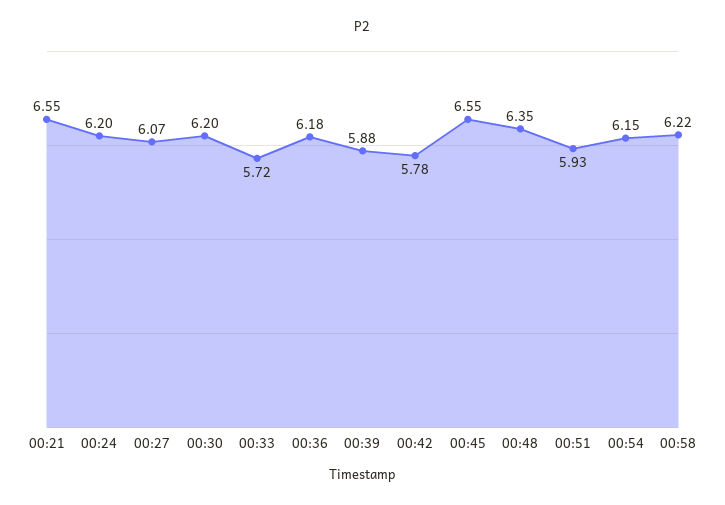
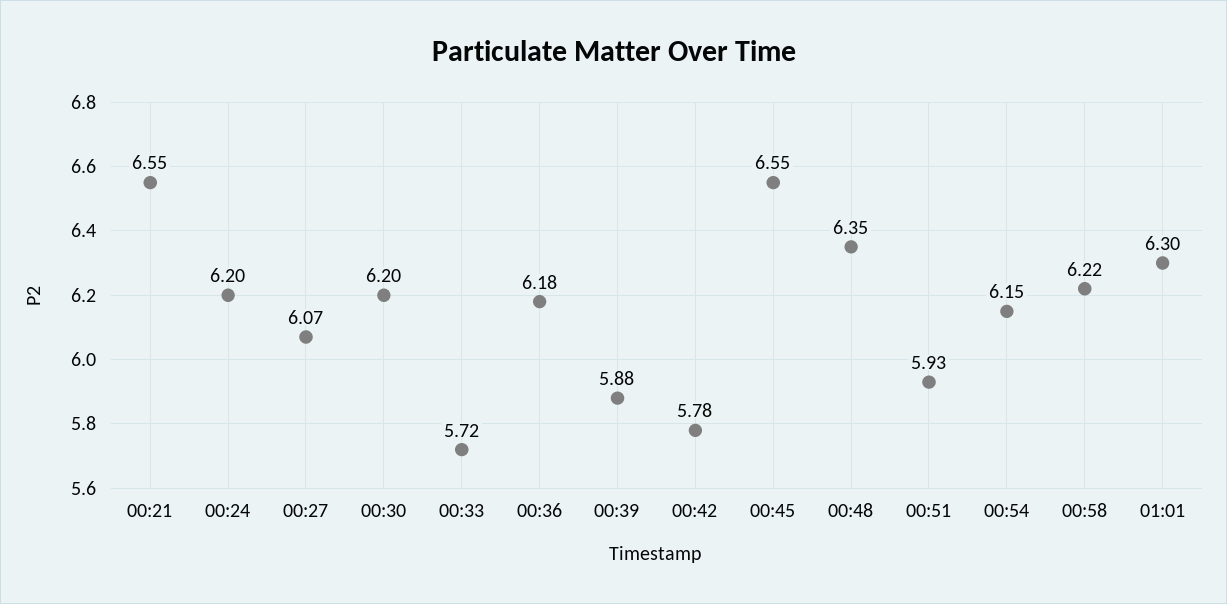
01:01: none -> 6.3

